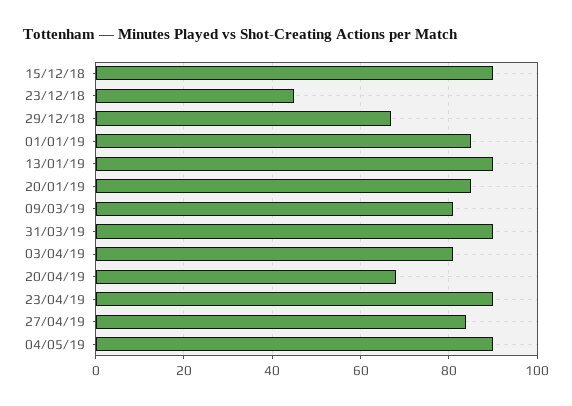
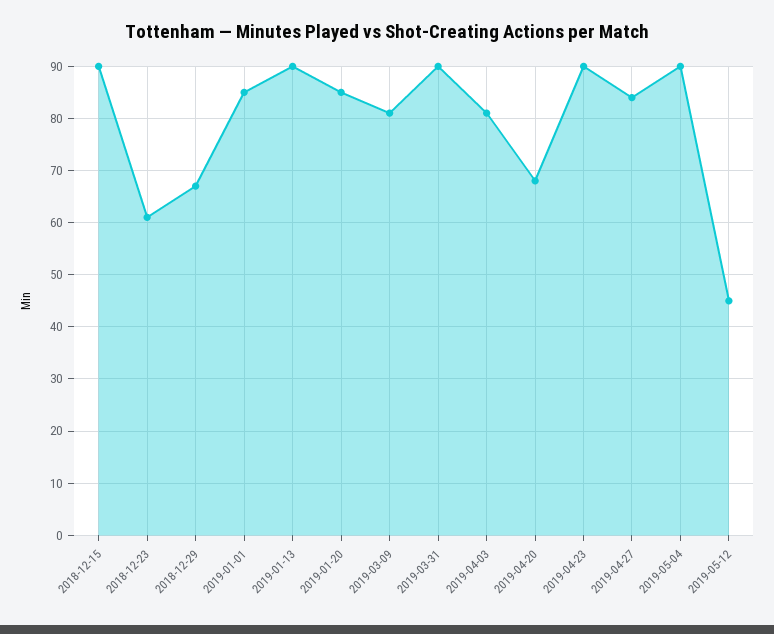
23/12/18: 45 -> 60
2019-05-12: none -> 45

